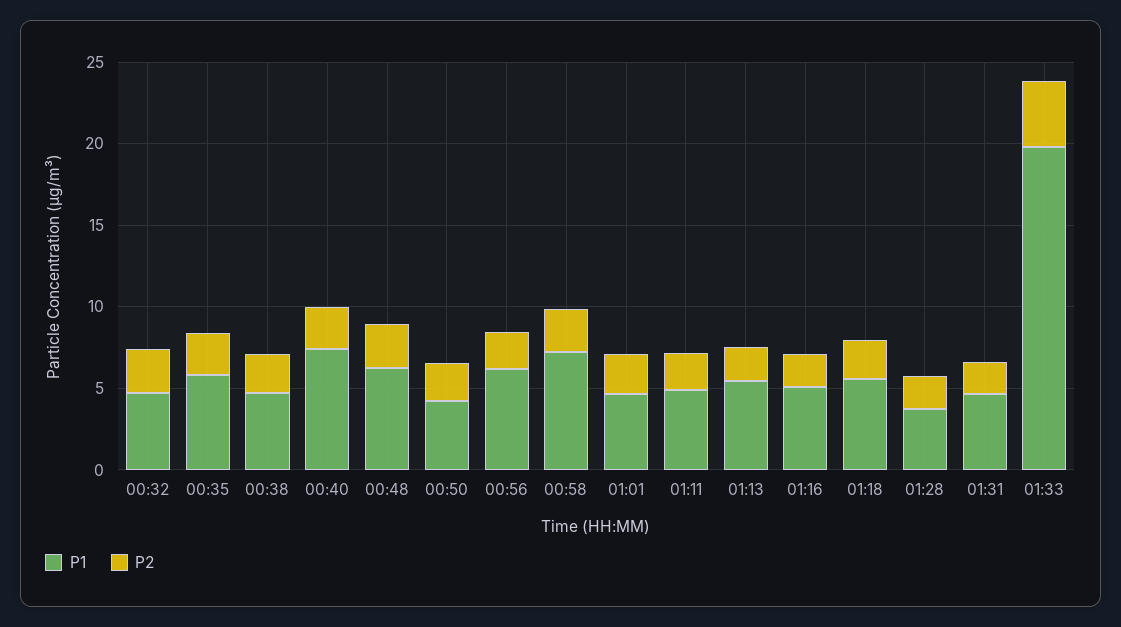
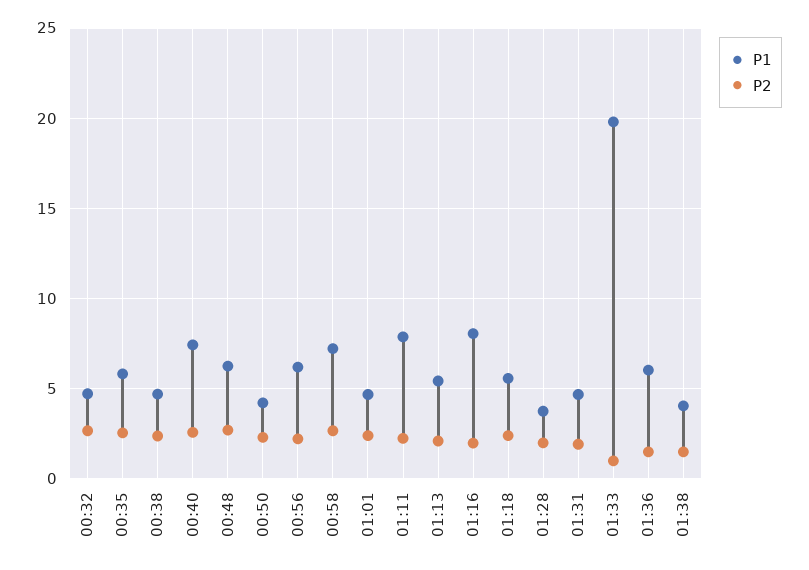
P1, 01:11: 5 -> 8
P1, 01:16: 5 -> 8
P2, 01:33: 4 -> 1
P1, 01:36: none -> 6
P2, 01:36: none -> 1.5
P1, 01:38: none -> 4
P2, 01:38: none -> 1.5

